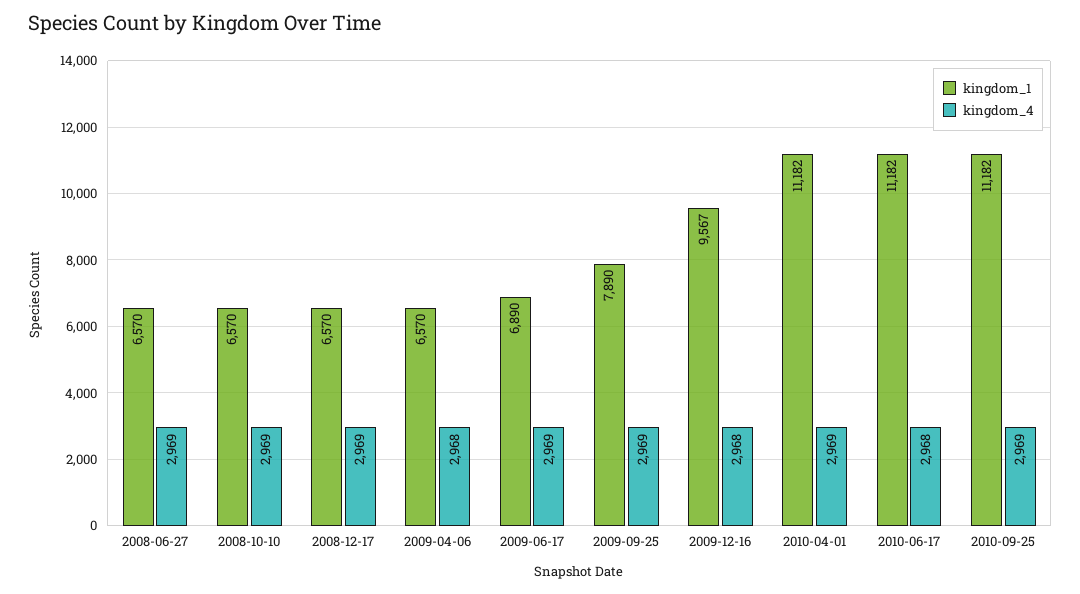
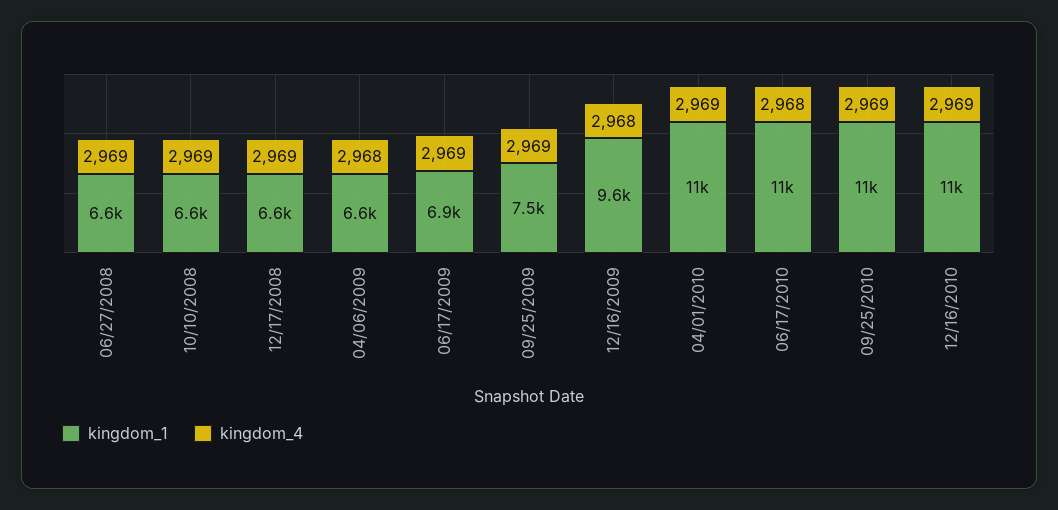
kingdom_1, 2009-09-25: 7890 -> 7500
kingdom_1, 12/16/2010: none -> 11000
kingdom_4, 12/16/2010: none -> 2969

